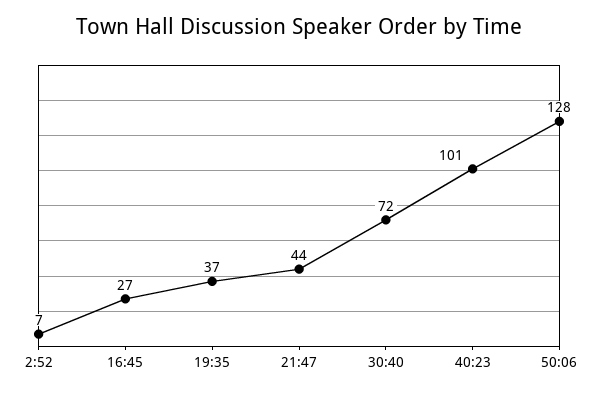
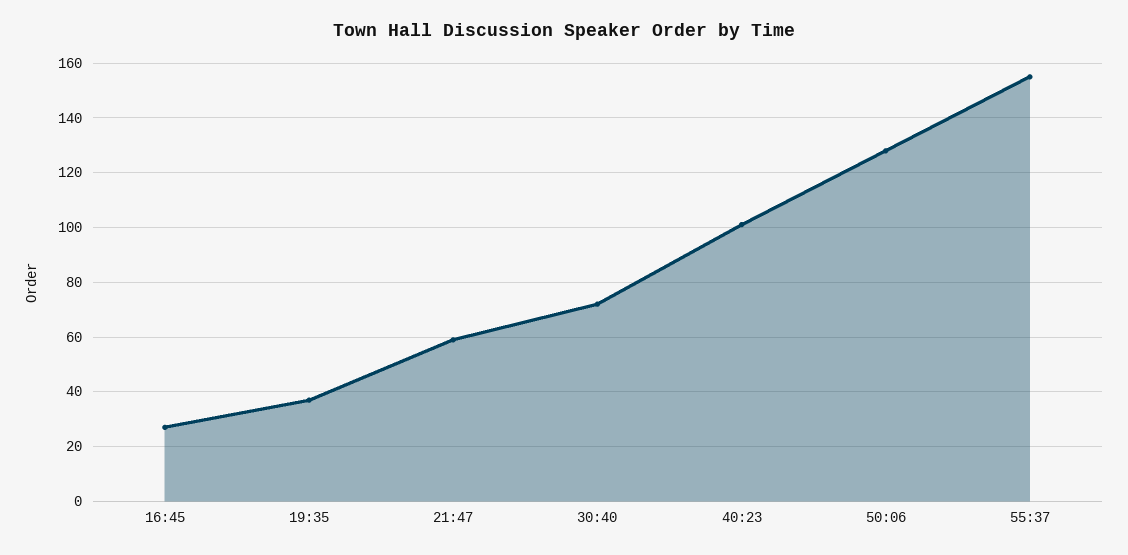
2:52: 7 -> none
21:47: 44 -> 60
55:37: none -> 155

